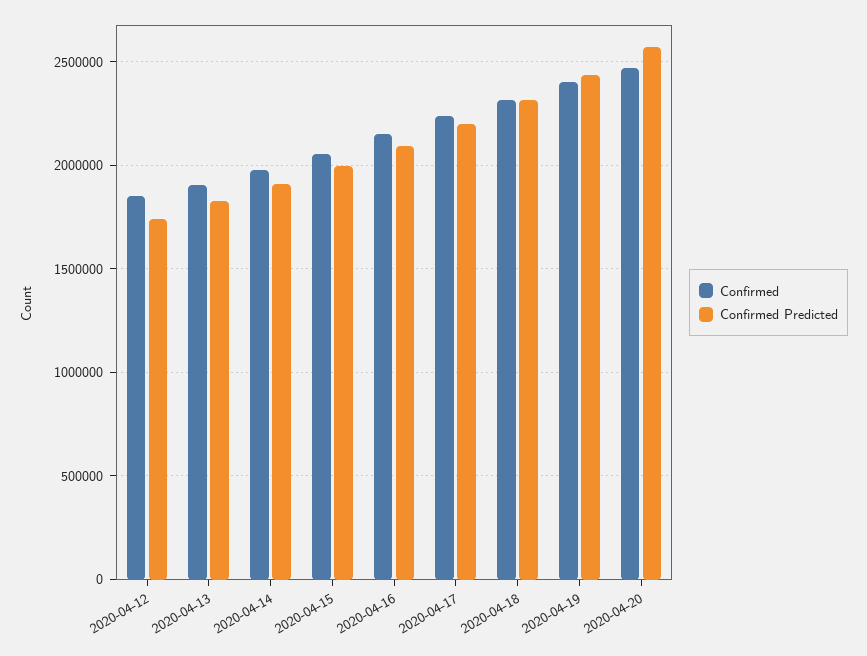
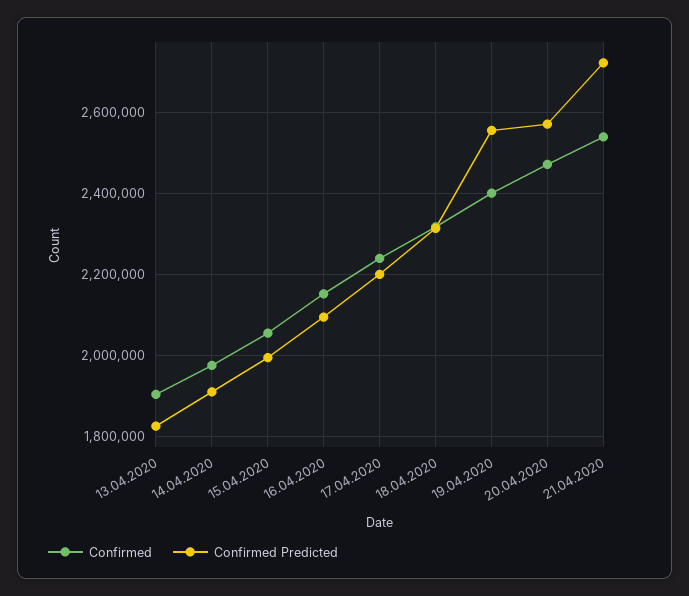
Confirmed, 2020-04-12: 1850000 -> none
Confirmed Predicted, 2020-04-12: 1750000 -> none
Confirmed Predicted, 2020-04-19: 2450000 -> 2560000
Confirmed, 21.04.2020: none -> 2540000
Confirmed Predicted, 21.04.2020: none -> 2720000

